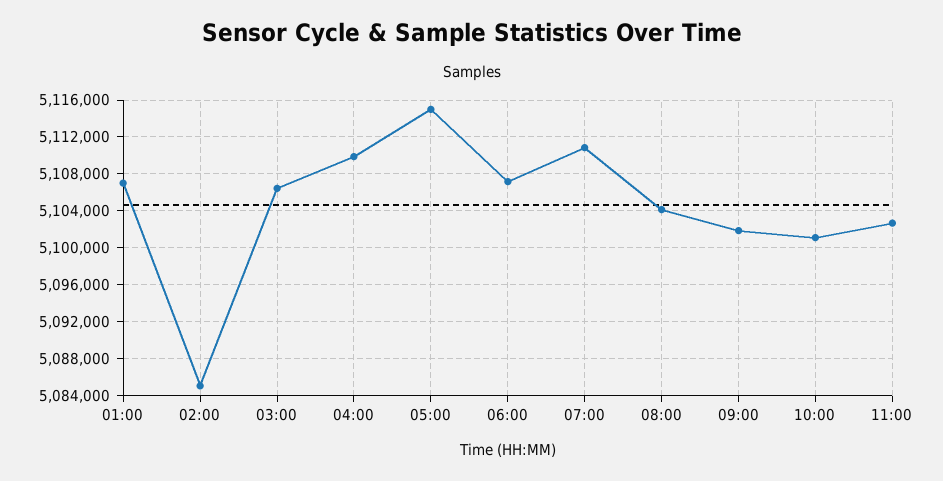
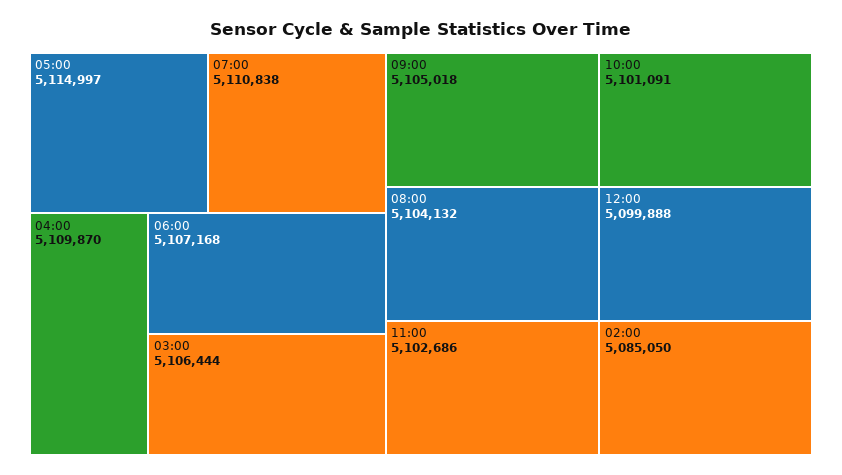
01:00: 5107000 -> none
09:00: 5102000 -> 5105018
12:00: none -> 5099888

